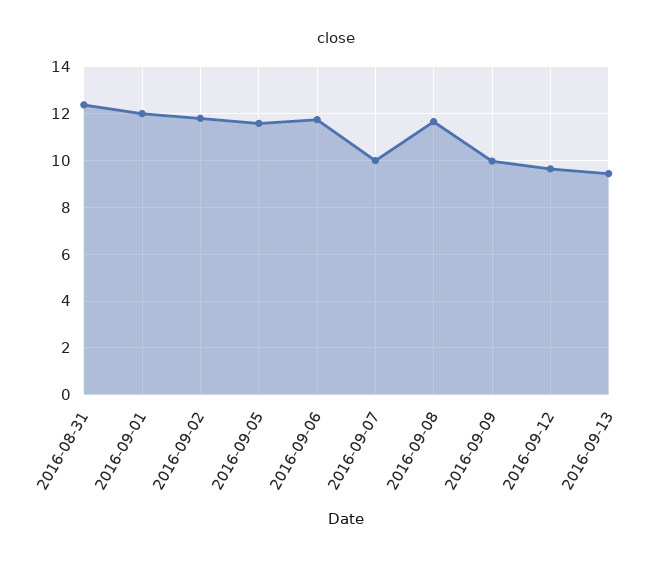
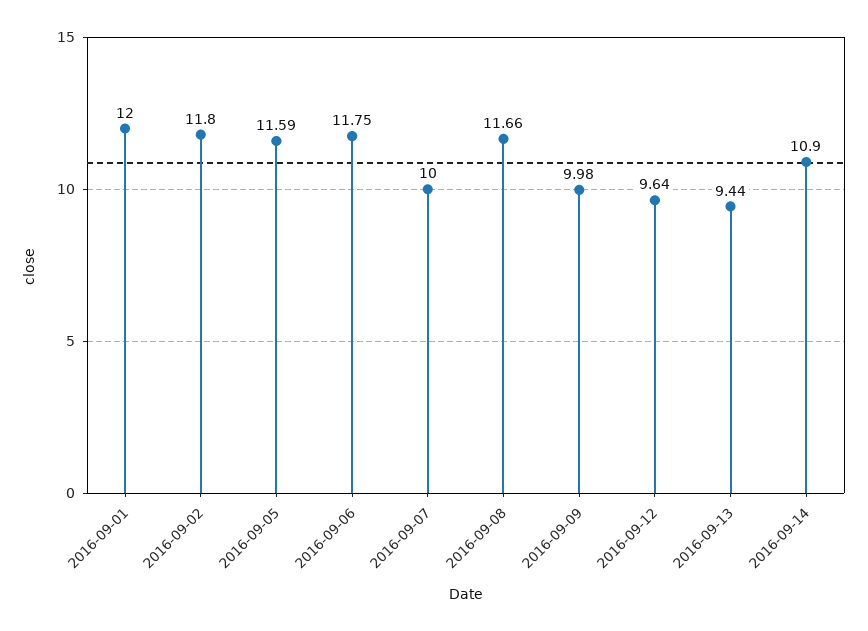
2016-08-31: 12.5 -> none
2016-09-14: none -> 10.9

